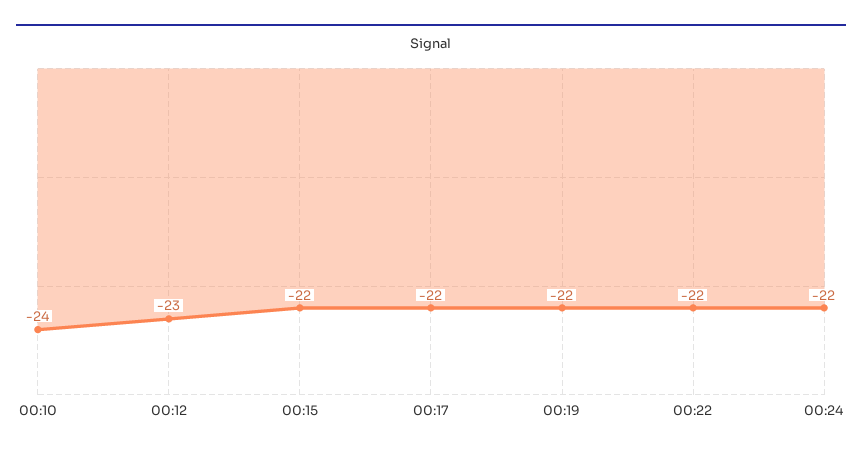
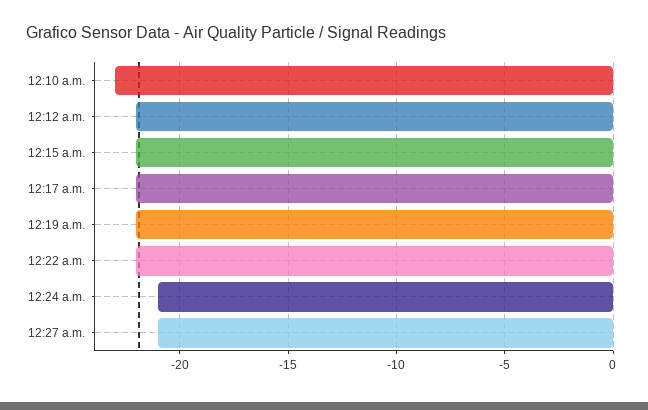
00:10: -24 -> -23
00:12: -23 -> -22
00:24: -22 -> -21
12:27 a.m.: none -> -21

